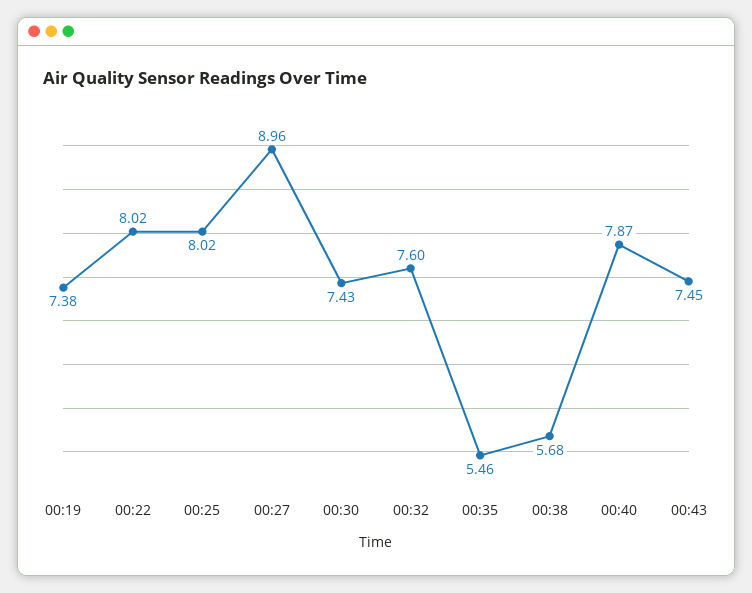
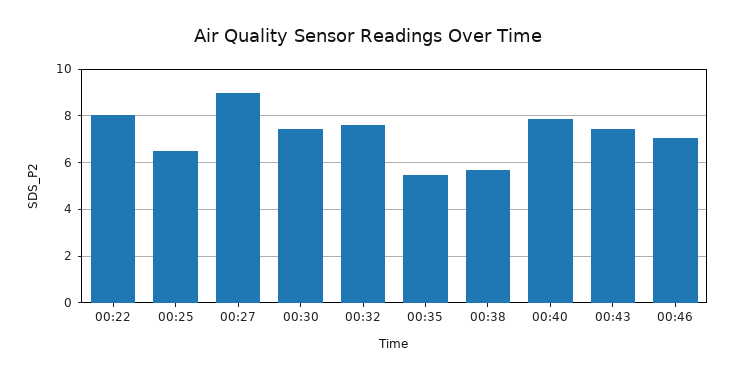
00:19: 7.38 -> none
00:25: 8.02 -> 6.5
00:46: none -> 7

